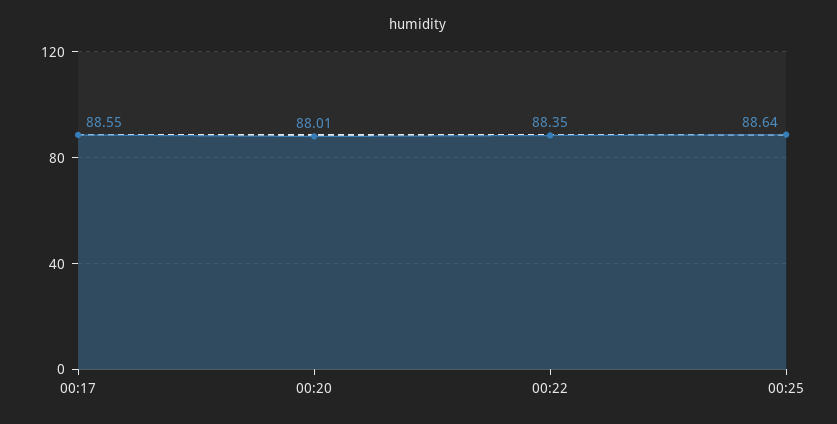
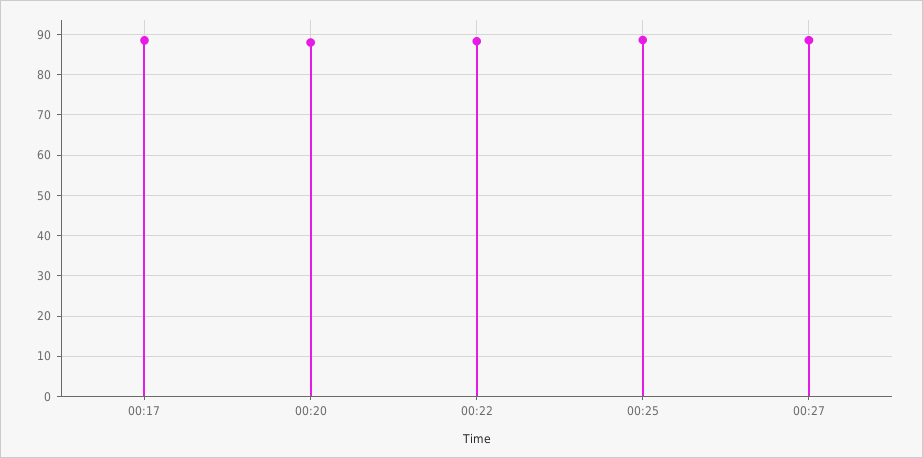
00:27: none -> 88

